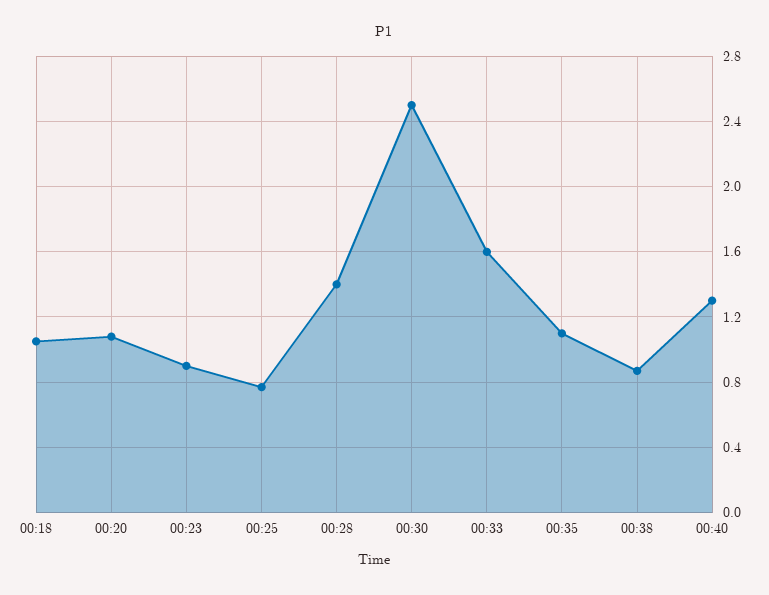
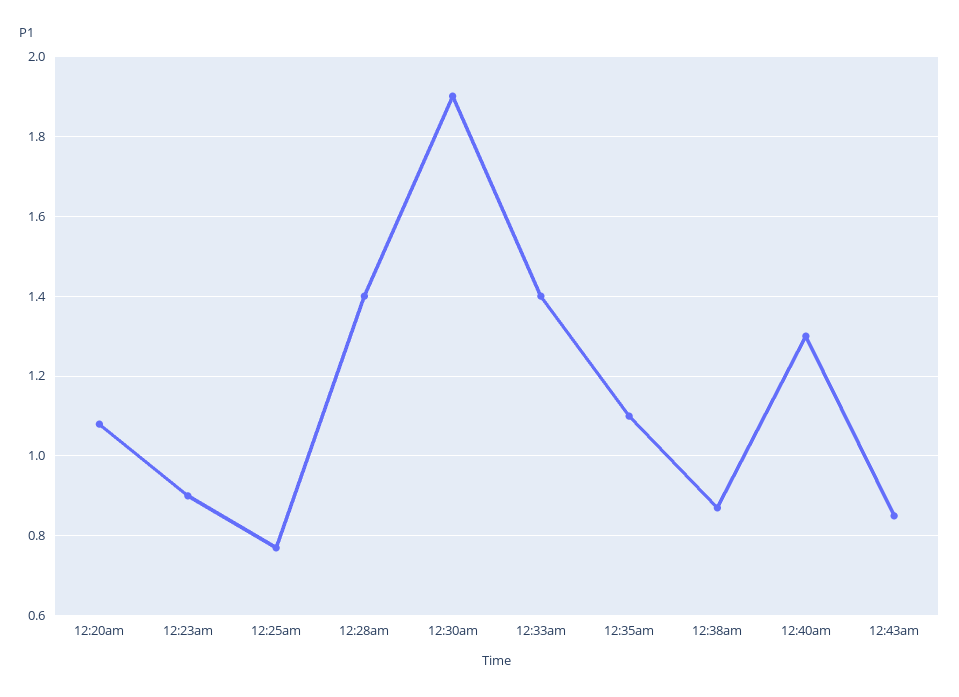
00:18: 1.05 -> none
00:30: 2.5 -> 1.9
00:33: 1.6 -> 1.4
12:43am: none -> 0.85

